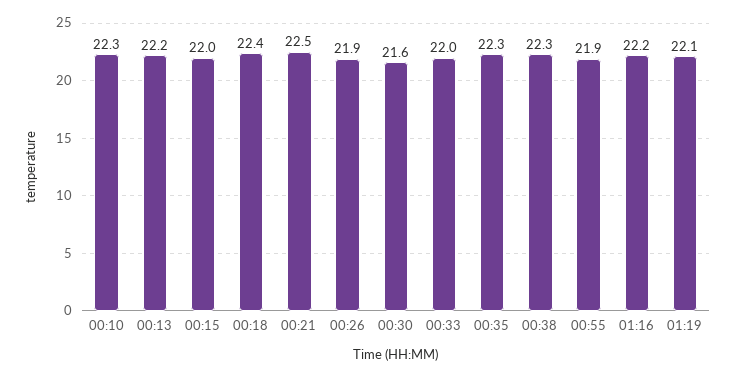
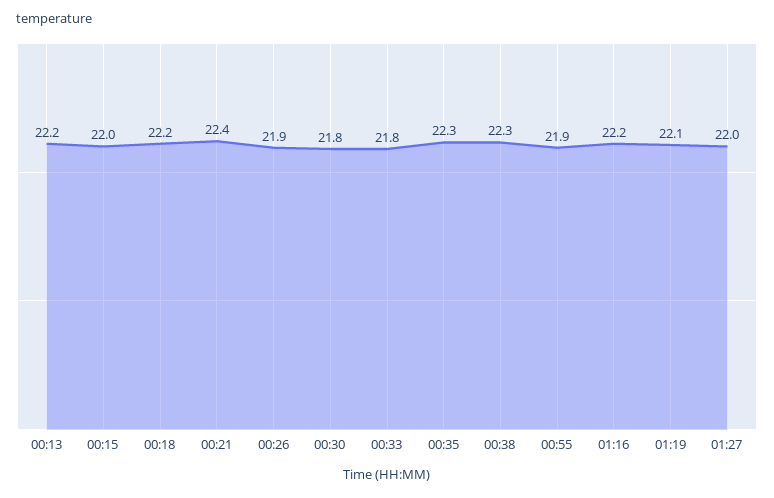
00:10: 22.3 -> none
00:18: 22.4 -> 22.2
00:21: 22.5 -> 22.4
00:30: 21.6 -> 21.8
00:33: 22 -> 21.8
01:27: none -> 22

